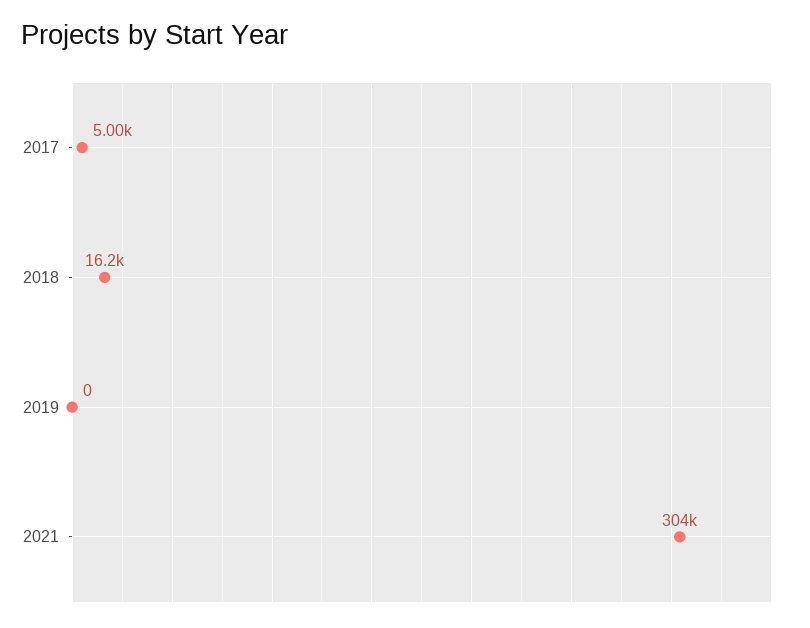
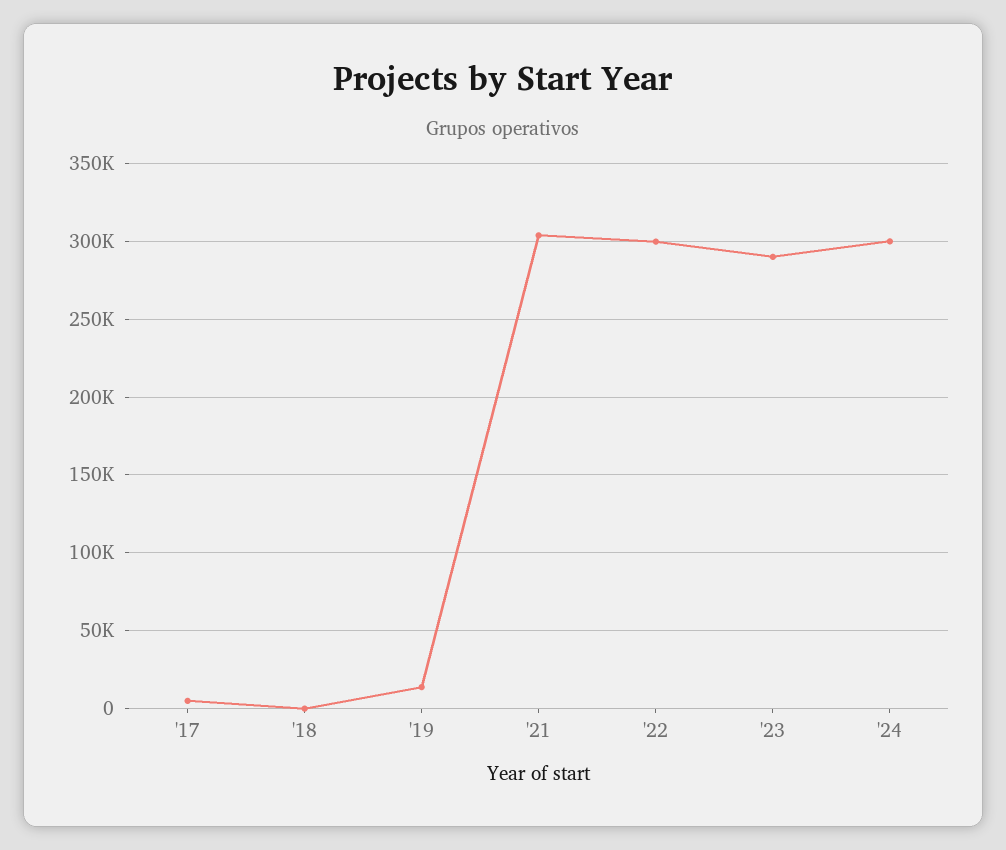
2018: 16200 -> 0
2019: 0 -> 15000
'22: none -> 300000
'23: none -> 290000
'24: none -> 300000

